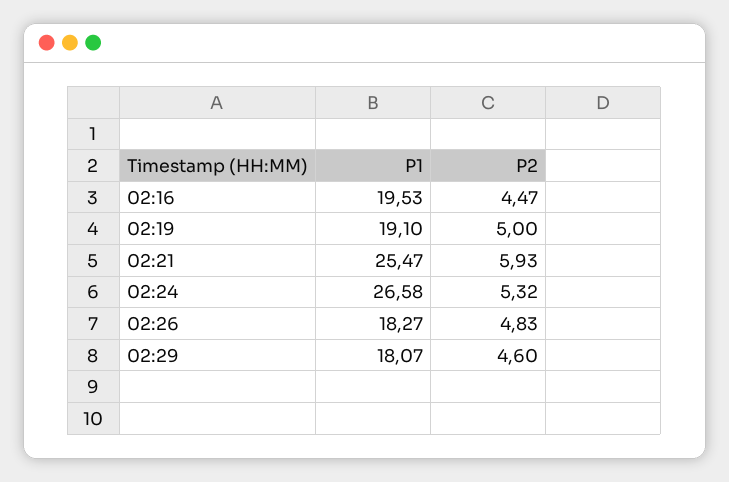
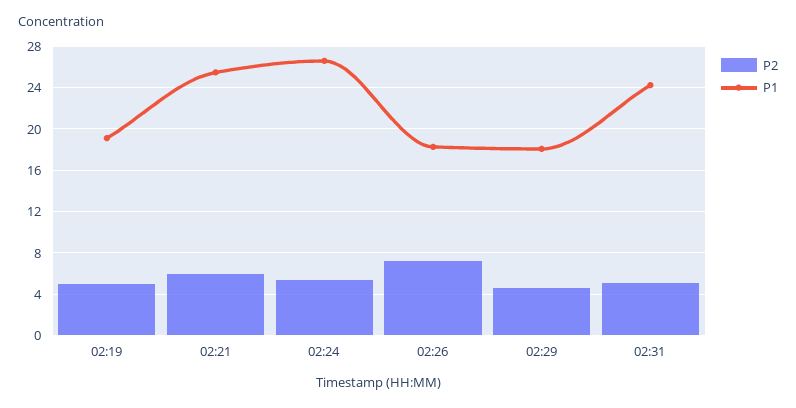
P1, 02:16: 19.53 -> none
P2, 02:16: 4.47 -> none
P2, 02:26: 4.83 -> 7
P2, 02:31: none -> 5
P1, 02:31: none -> 24

